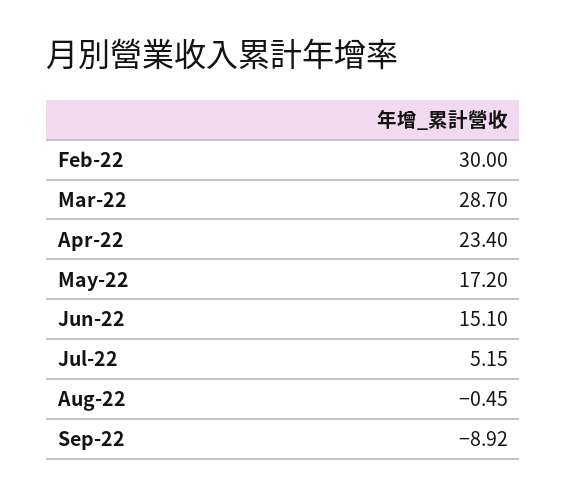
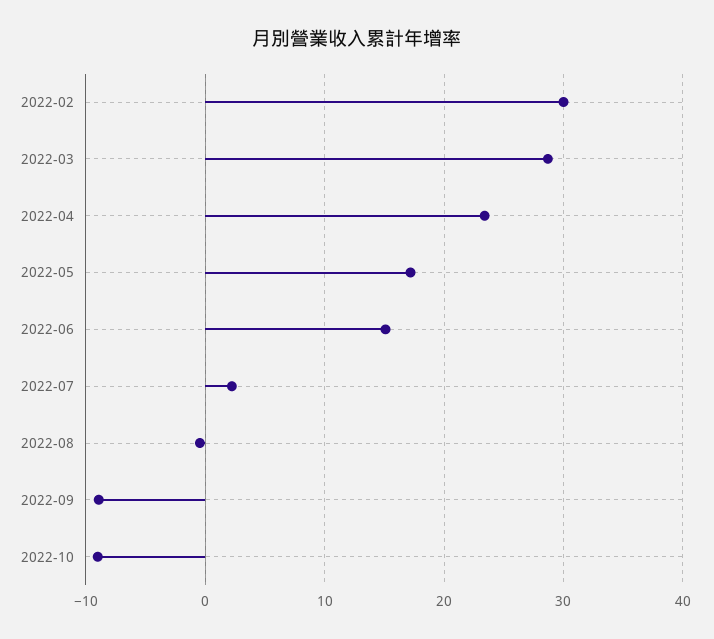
Jul-22: 5.15 -> 2
2022-10: none -> -9

